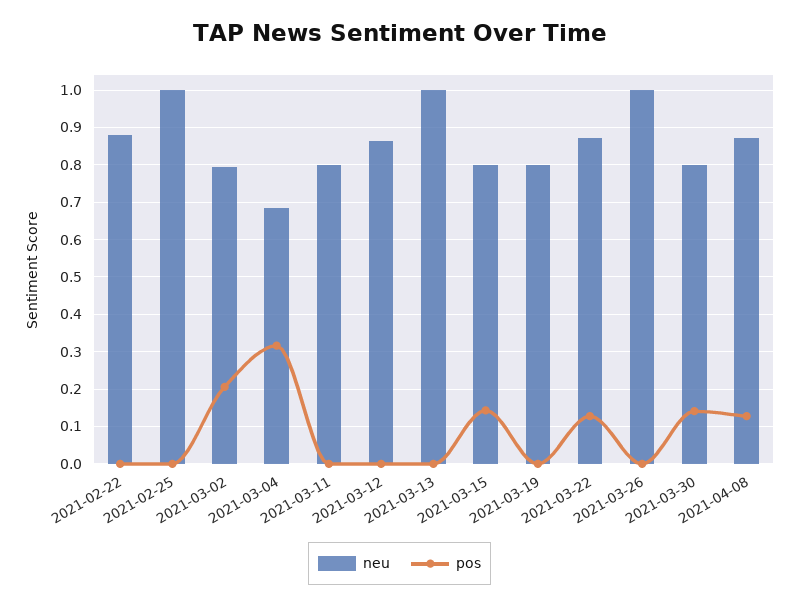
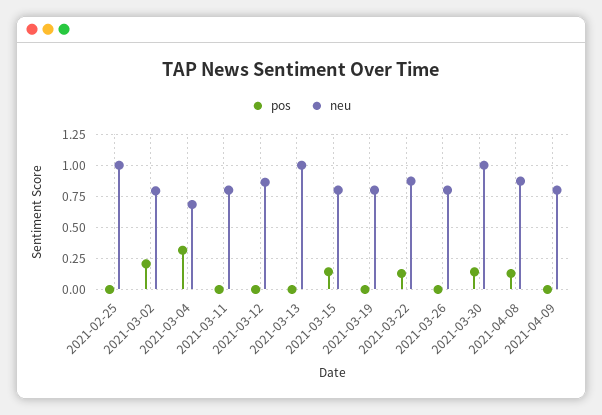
neu, 2021-02-22: 0.88 -> none
pos, 2021-02-22: 0 -> none
neu, 2021-03-26: 1 -> 0.8
neu, 2021-03-30: 0.8 -> 1
pos, 2021-04-09: none -> 0
neu, 2021-04-09: none -> 0.8

